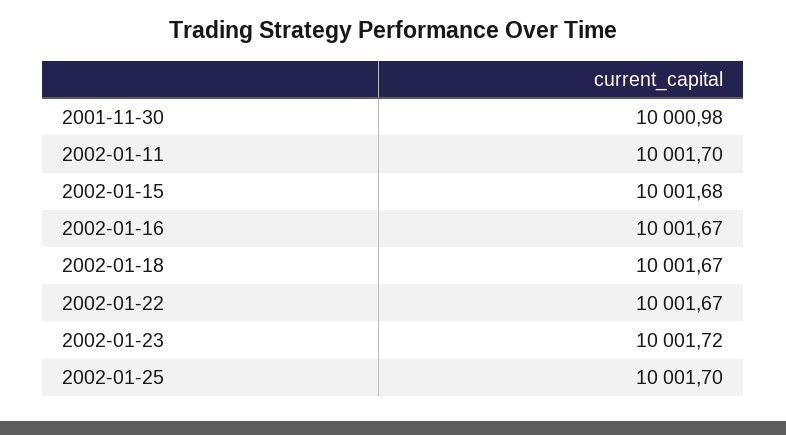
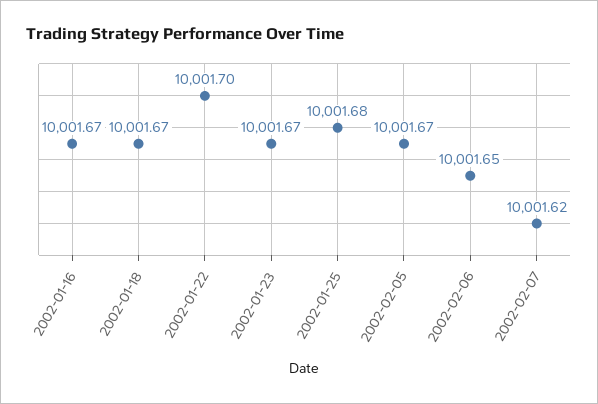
2001-11-30: 10000.98 -> none
2002-01-11: 10001.7 -> none
2002-01-15: 10001.68 -> none
2002-01-22: 10001.67 -> 10001.7
2002-01-23: 10001.72 -> 10001.67
2002-01-25: 10001.7 -> 10001.68
2002-02-05: none -> 10001.67
2002-02-06: none -> 10001.65
2002-02-07: none -> 10001.62

